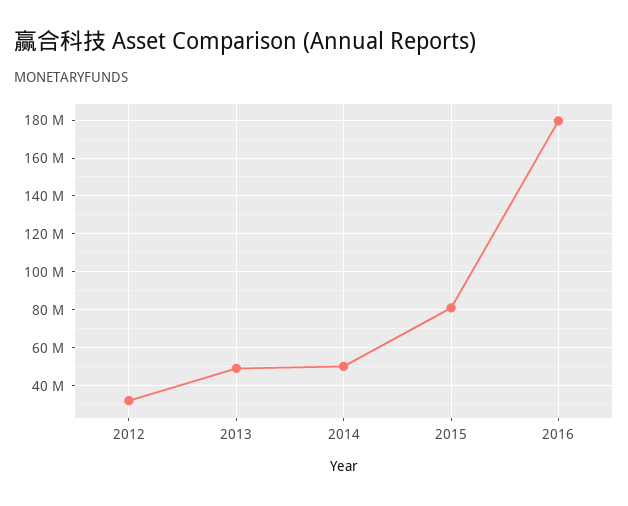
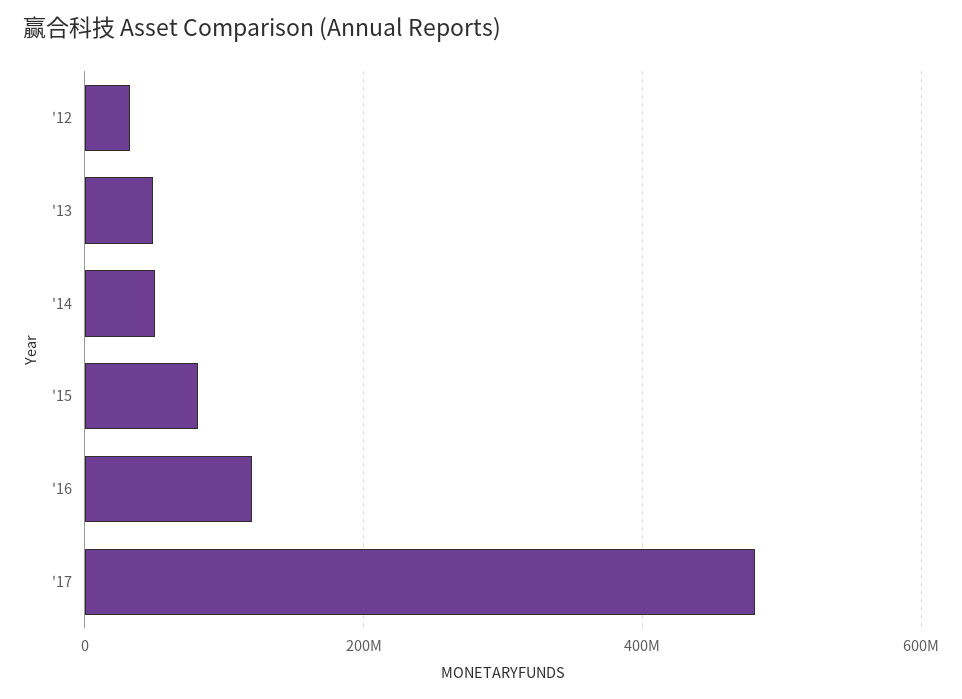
2016: 180000000 -> 120000000
'17: none -> 480000000

